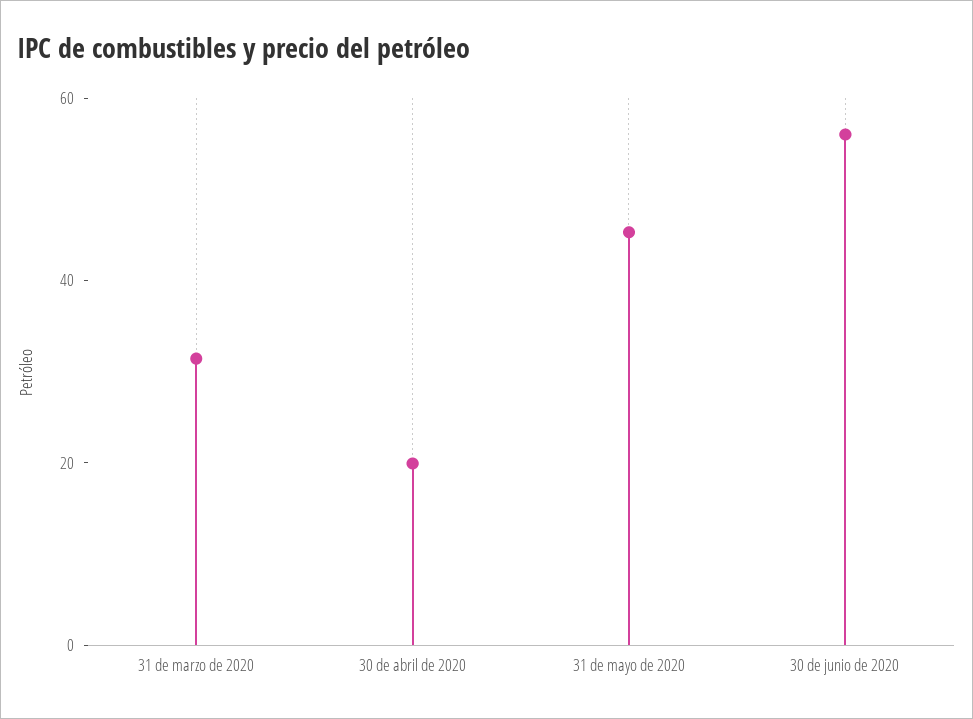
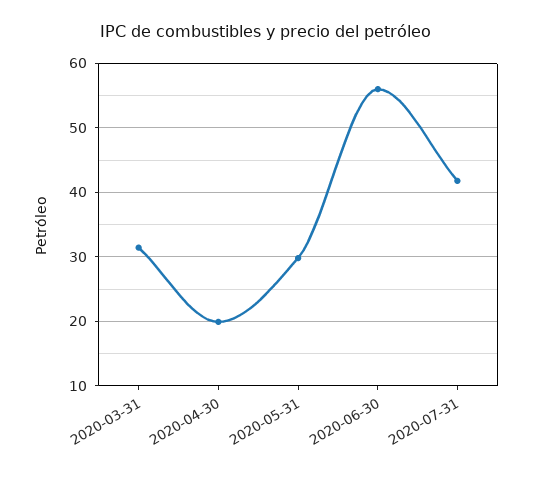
31 de mayo de 2020: 45 -> 30
2020-07-31: none -> 42

